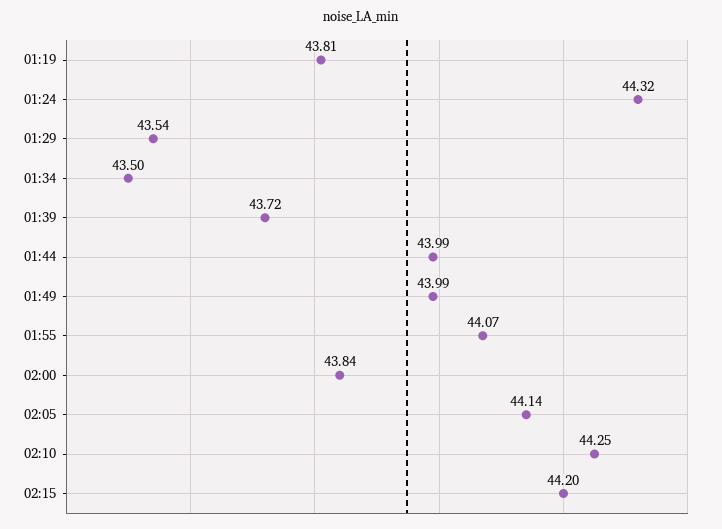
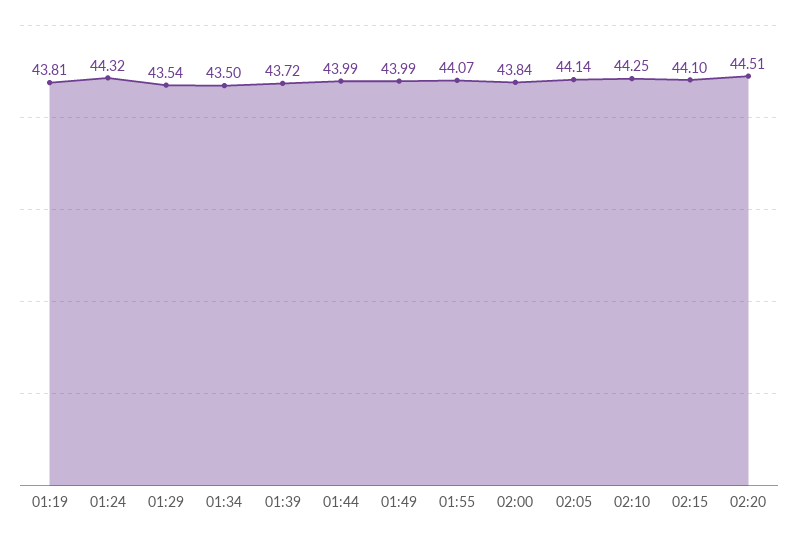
02:15: 44.2 -> 44.1
02:20: none -> 44.51

